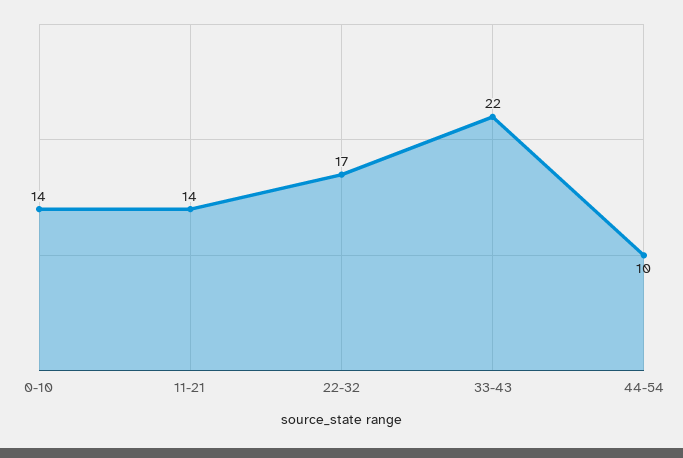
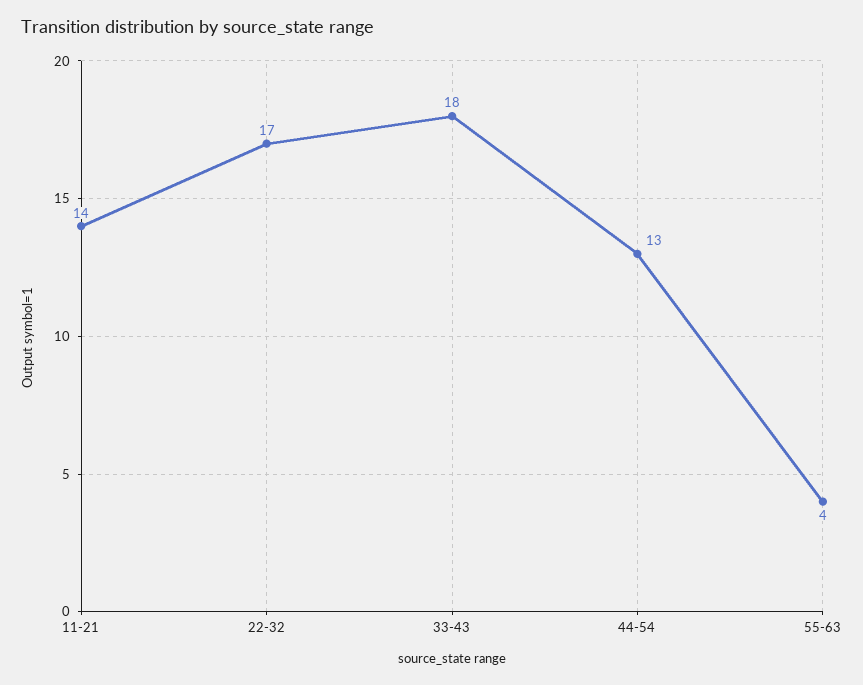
0-10: 14 -> none
33-43: 22 -> 18
44-54: 10 -> 13
55-63: none -> 4

